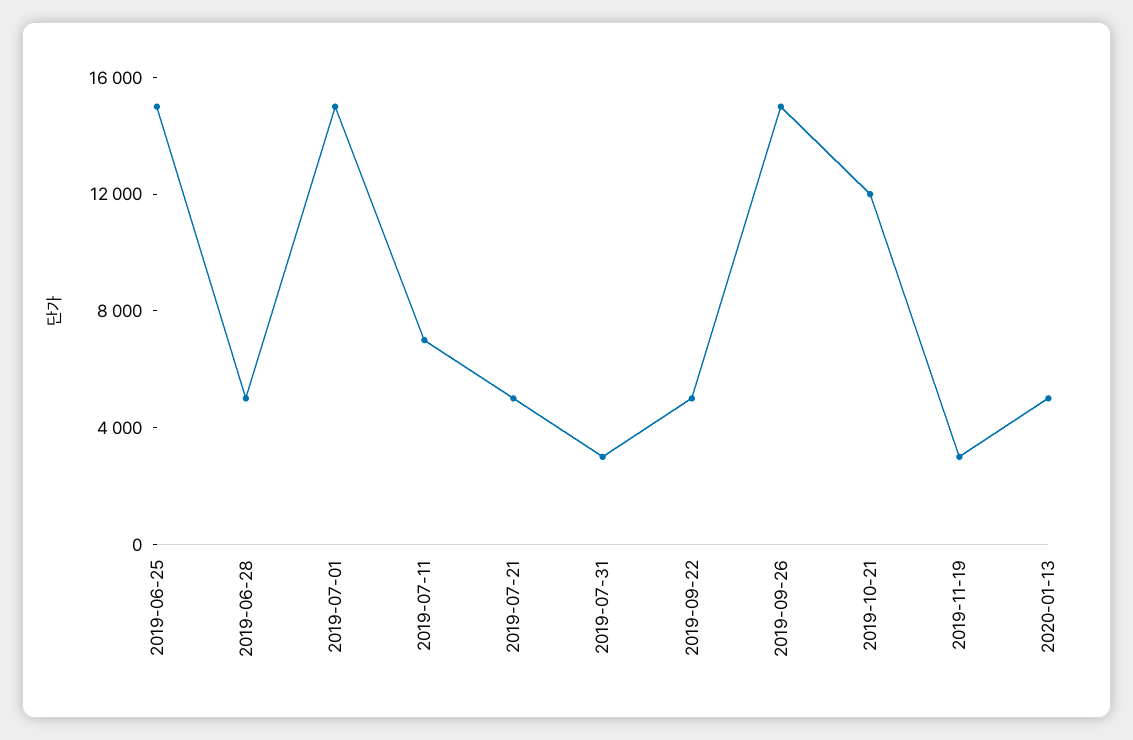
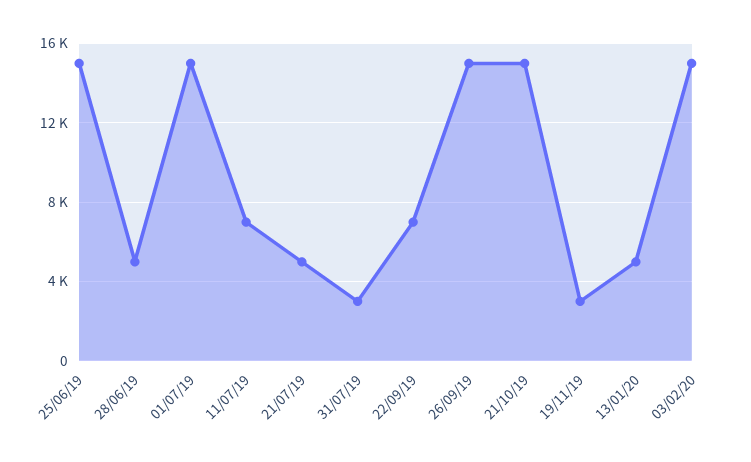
2019-09-22: 5000 -> 7000
2019-10-21: 12000 -> 15000
03/02/20: none -> 15000

